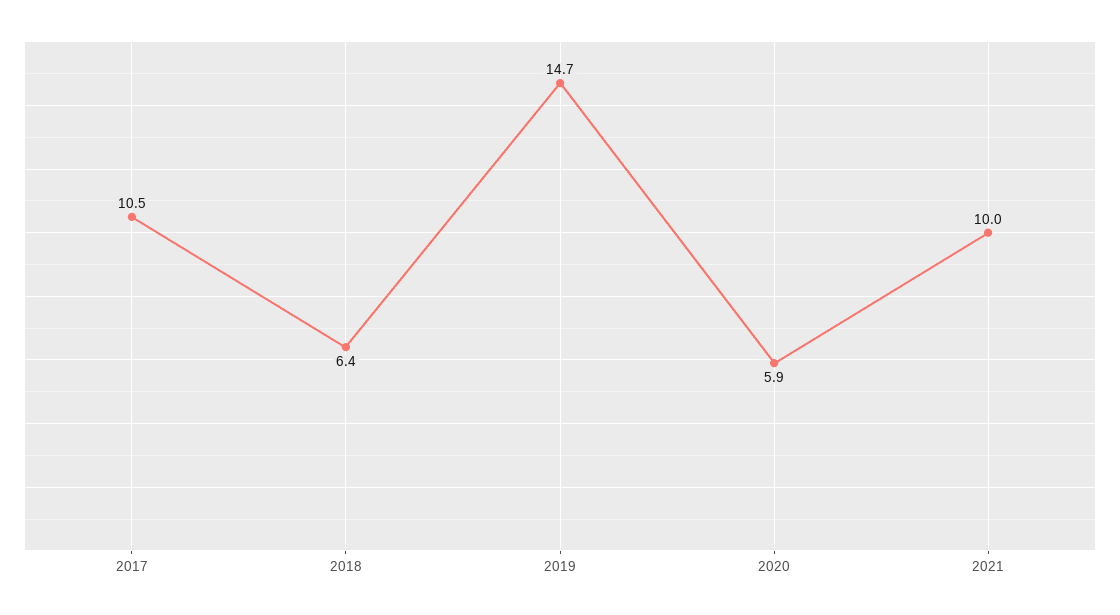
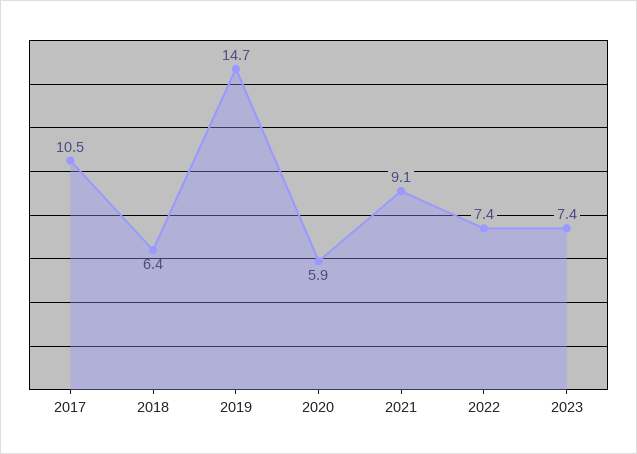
2021: 10 -> 9.1
2022: none -> 7.4
2023: none -> 7.4

